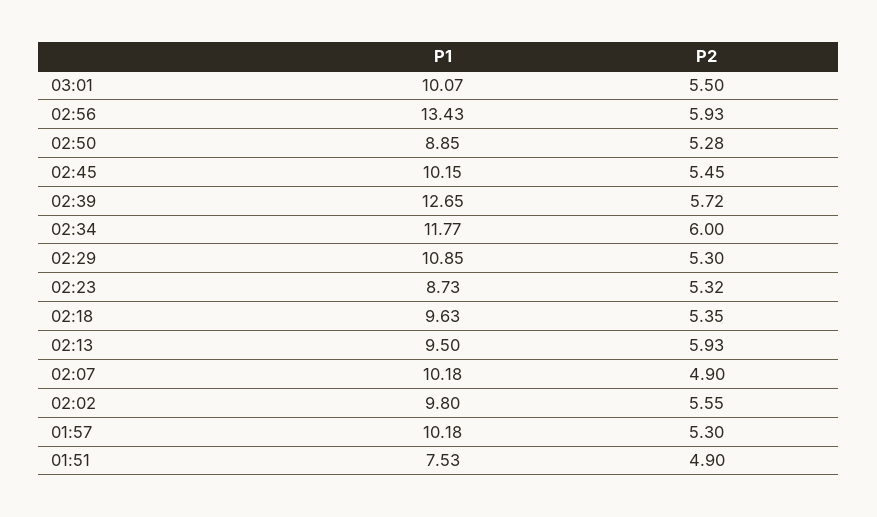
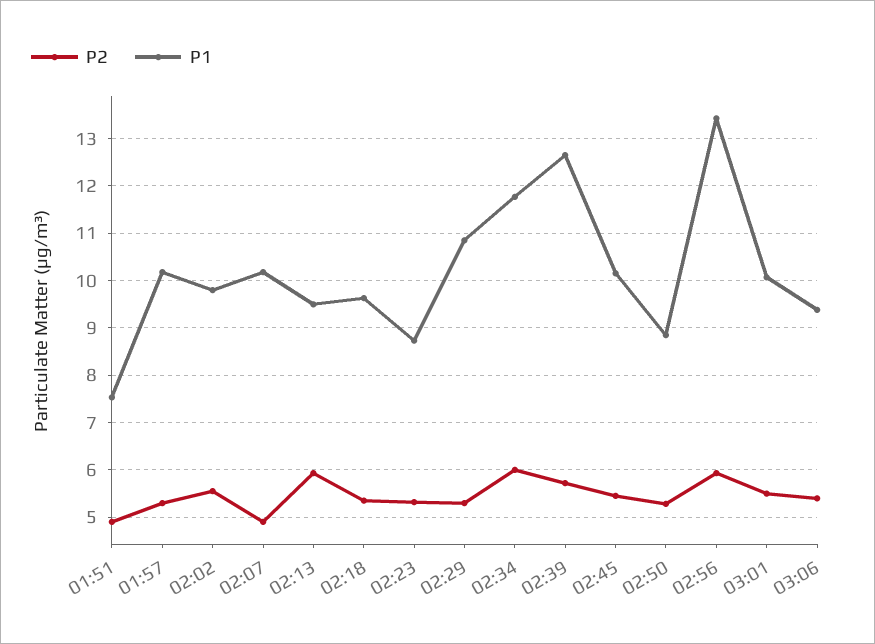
P2, 03:06: none -> 5.4
P1, 03:06: none -> 9.4

